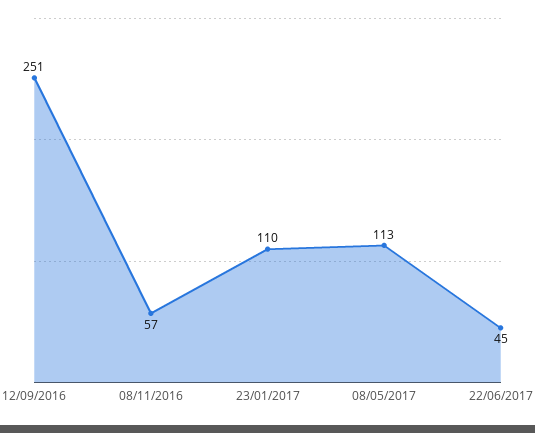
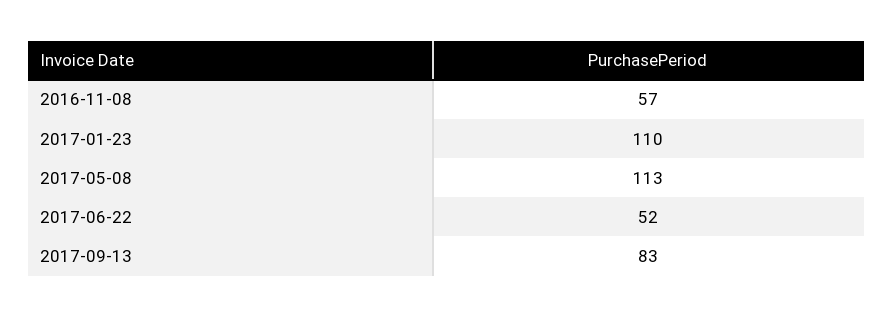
12/09/2016: 251 -> none
22/06/2017: 45 -> 52
2017-09-13: none -> 83

